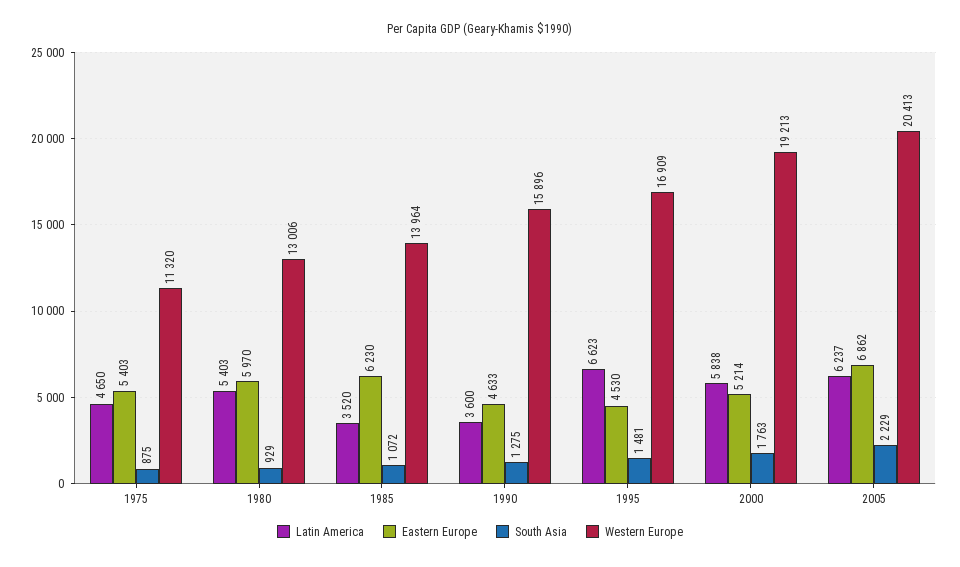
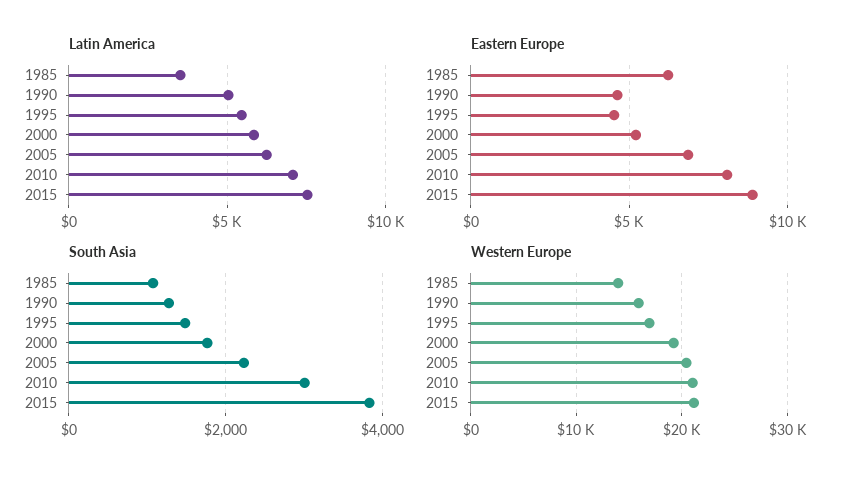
Latin America, 1975: 4650 -> none
Eastern Europe, 1975: 5403 -> none
South Asia, 1975: 875 -> none
Western Europe, 1975: 11320 -> none
Latin America, 1980: 5403 -> none
Eastern Europe, 1980: 5970 -> none
South Asia, 1980: 929 -> none
Western Europe, 1980: 13006 -> none
Latin America, 1990: 3600 -> 5000
Latin America, 1995: 6623 -> 5500
Latin America, 2010: none -> 7000
Latin America, 2015: none -> 7500
Eastern Europe, 2010: none -> 8000
Eastern Europe, 2015: none -> 9000
South Asia, 2010: none -> 3000
South Asia, 2015: none -> 3800
Western Europe, 2010: none -> 21000
Western Europe, 2015: none -> 21000

